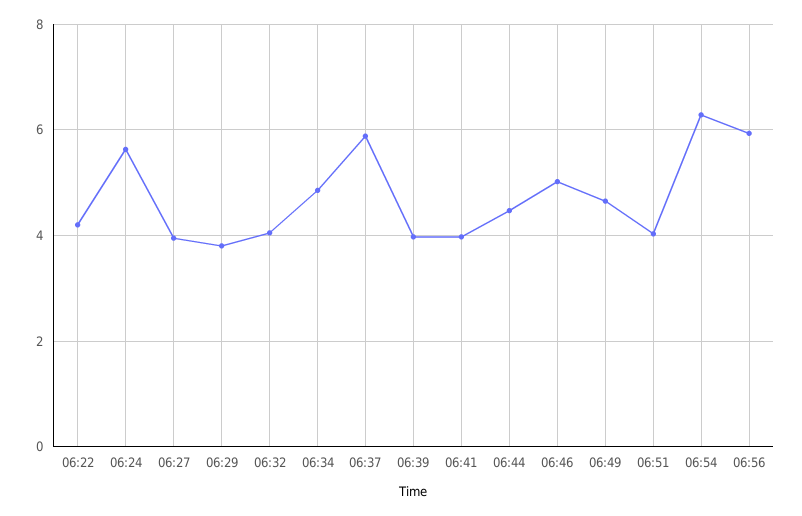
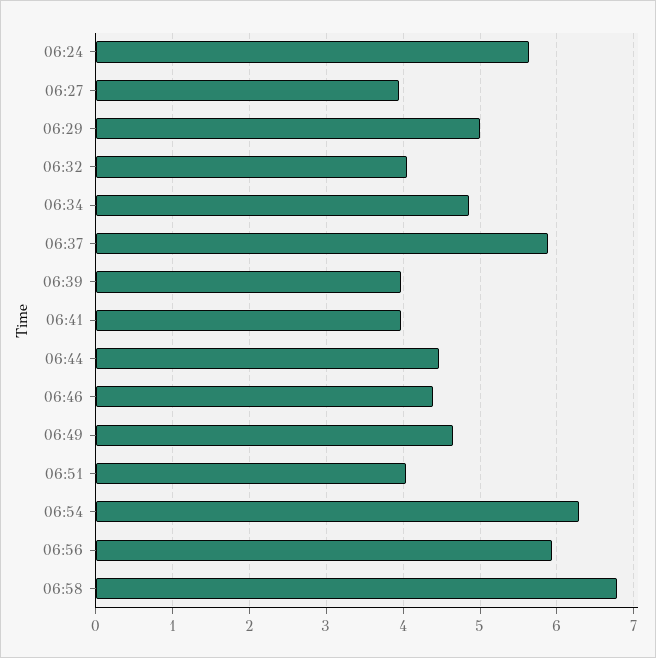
06:22: 4.2 -> none
06:29: 3.8 -> 5
06:46: 5 -> 4.4
06:58: none -> 6.8

